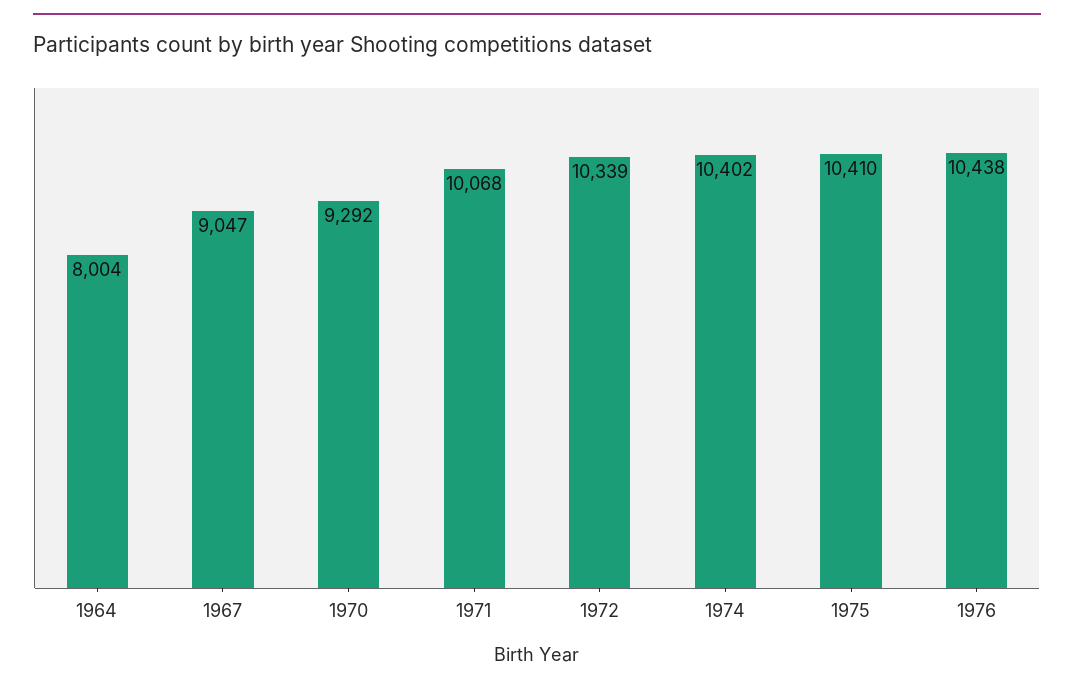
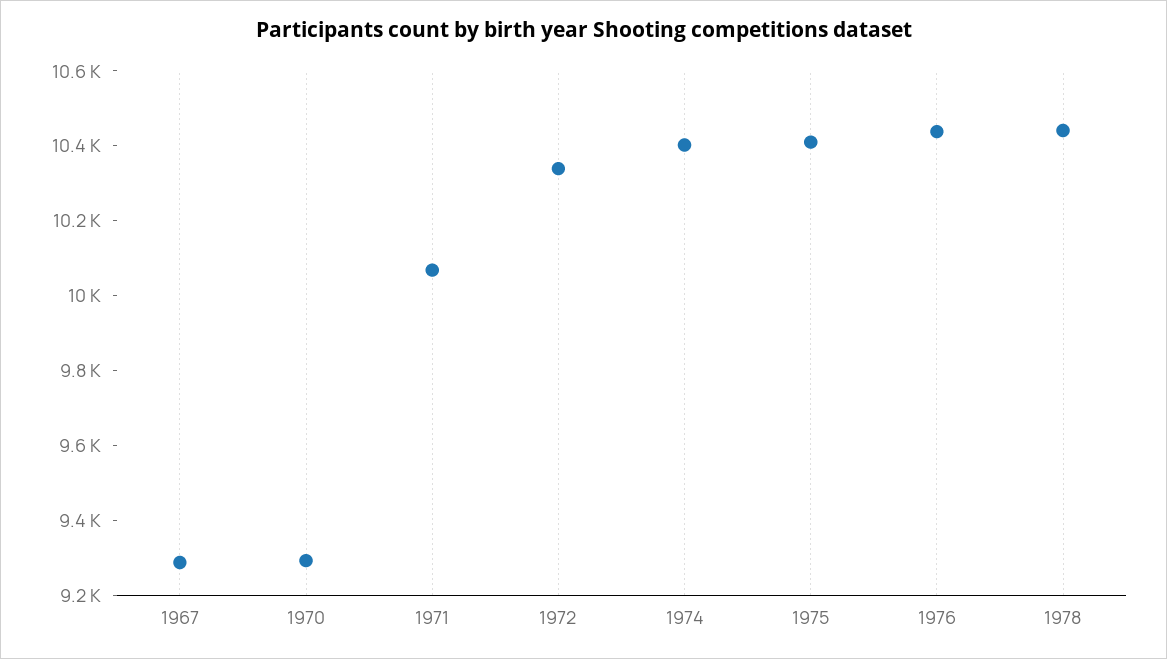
1964: 8004 -> none
1967: 9047 -> 9300
1978: none -> 10450

